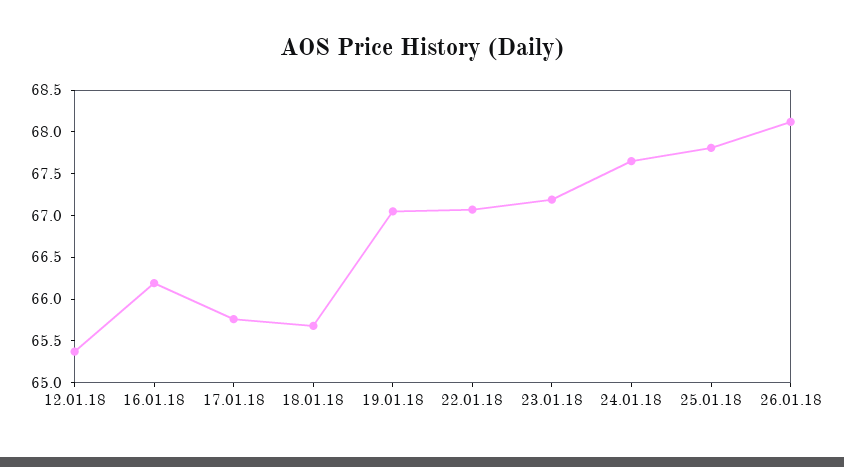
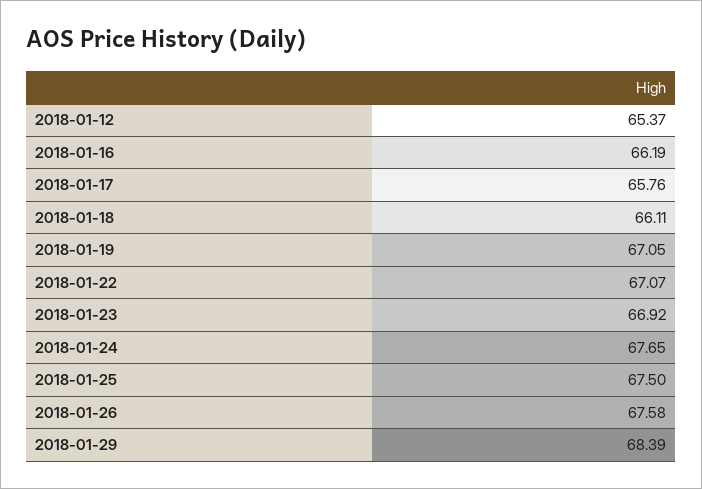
18.01.18: 65.7 -> 66.11
23.01.18: 67.2 -> 66.92
25.01.18: 67.8 -> 67.5
26.01.18: 68.1 -> 67.58
2018-01-29: none -> 68.39

